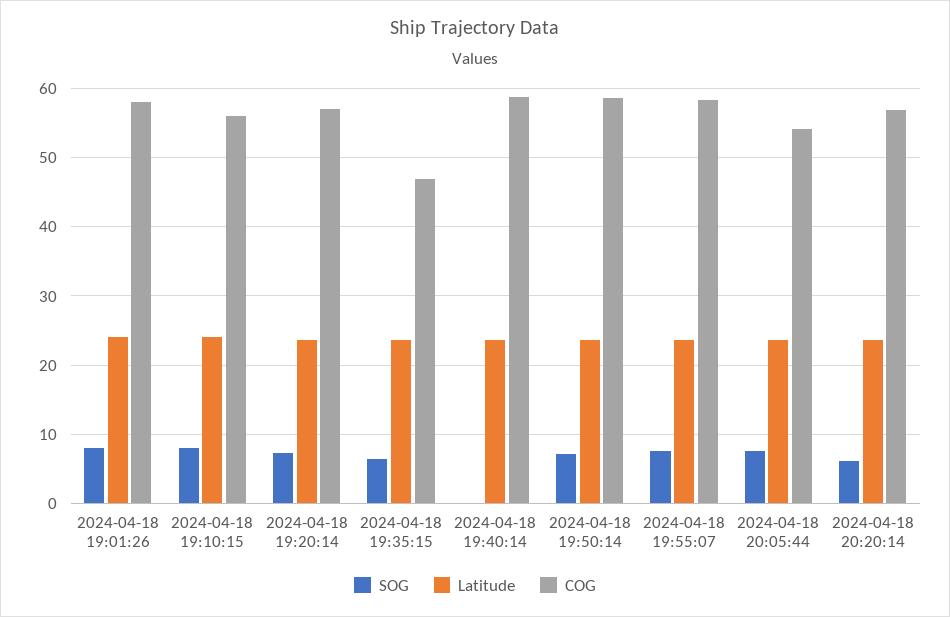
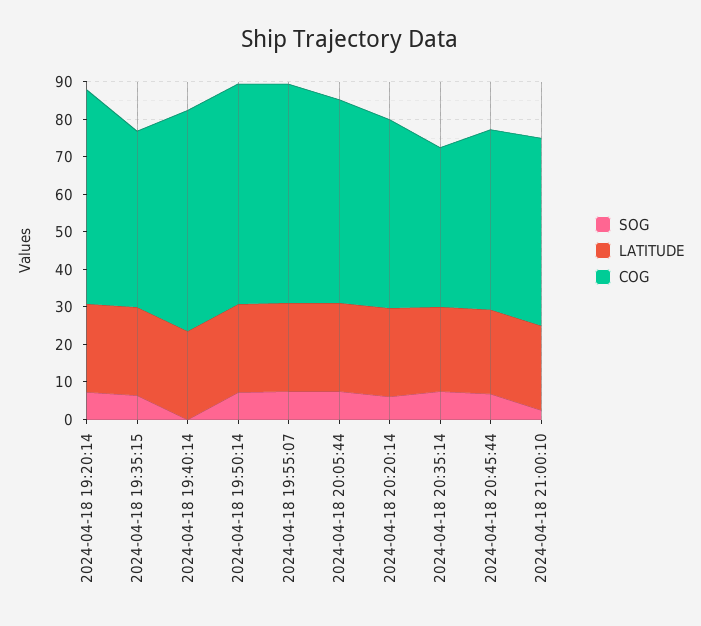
SOG, 2024-04-18 19:01:26: 8 -> none
Latitude, 2024-04-18 19:01:26: 24 -> none
COG, 2024-04-18 19:01:26: 58 -> none
SOG, 2024-04-18 19:10:15: 8 -> none
Latitude, 2024-04-18 19:10:15: 24 -> none
COG, 2024-04-18 19:10:15: 56 -> none
COG, 2024-04-18 20:20:14: 57 -> 50
SOG, 2024-04-18 20:35:14: none -> 7.5
Latitude, 2024-04-18 20:35:14: none -> 22.5
COG, 2024-04-18 20:35:14: none -> 42.5
SOG, 2024-04-18 20:45:44: none -> 7.5
Latitude, 2024-04-18 20:45:44: none -> 22.5
COG, 2024-04-18 20:45:44: none -> 47.5
SOG, 2024-04-18 21:00:10: none -> 2.5
Latitude, 2024-04-18 21:00:10: none -> 22.5
COG, 2024-04-18 21:00:10: none -> 50

